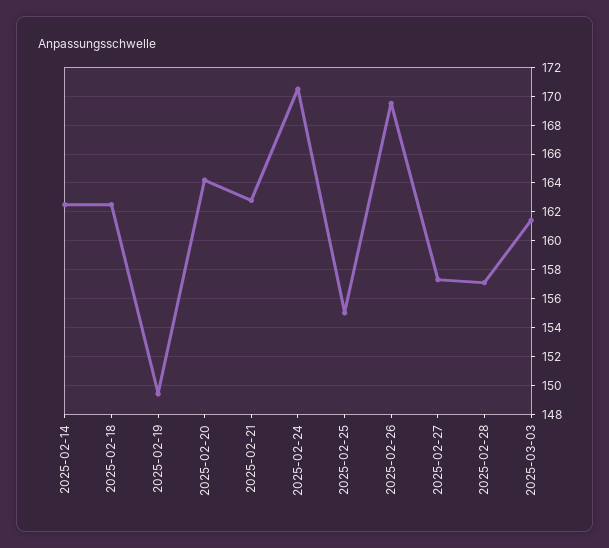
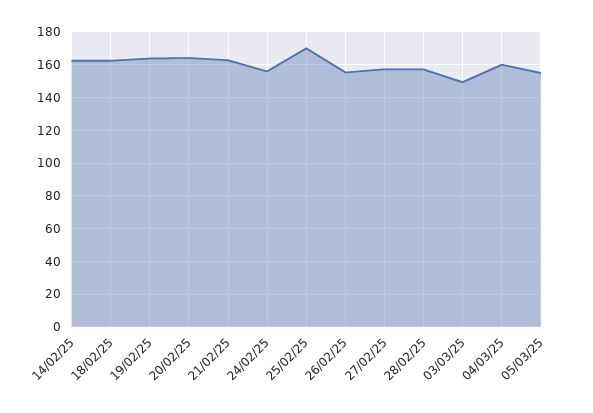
2025-02-19: 149.5 -> 165
2025-02-24: 170.5 -> 155
2025-02-25: 155 -> 170
2025-02-26: 169.5 -> 155
2025-03-03: 161.5 -> 150
04/03/25: none -> 160
05/03/25: none -> 155

